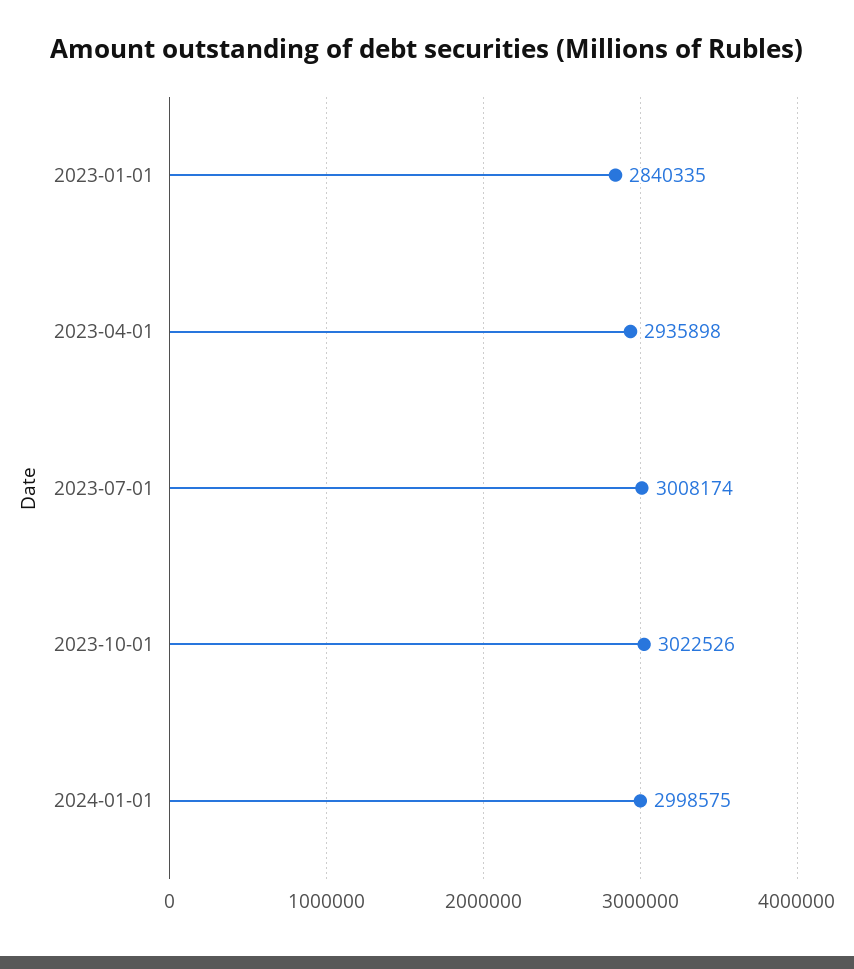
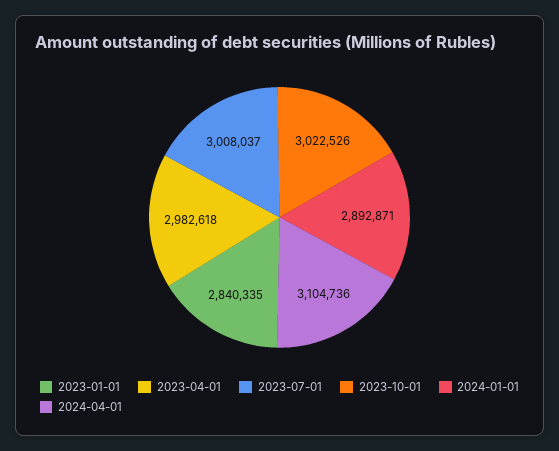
2023-04-01: 2935898 -> 2982618
2023-07-01: 3008174 -> 3008037
2024-01-01: 2998575 -> 2892871
2024-04-01: none -> 3104736

